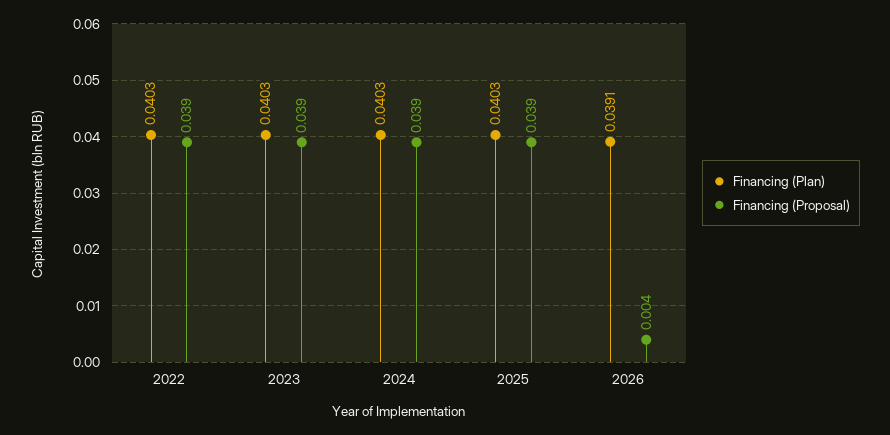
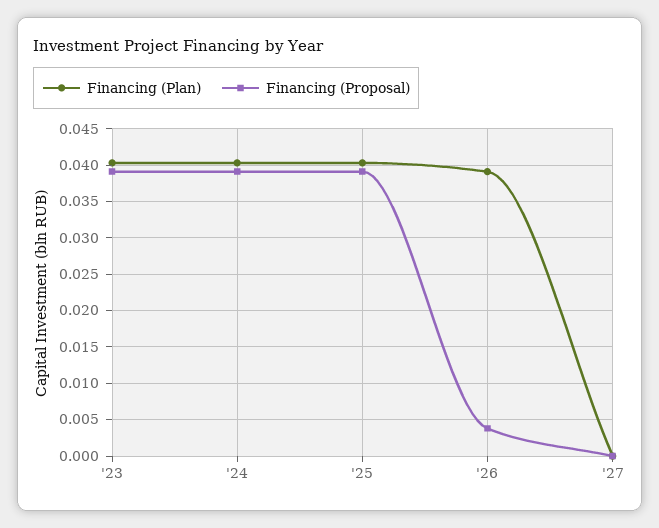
Financing (Plan), 2022: 0.0403 -> none
Financing (Proposal), 2022: 0.039 -> none
Financing (Plan), '27: none -> 0
Financing (Proposal), '27: none -> 0

